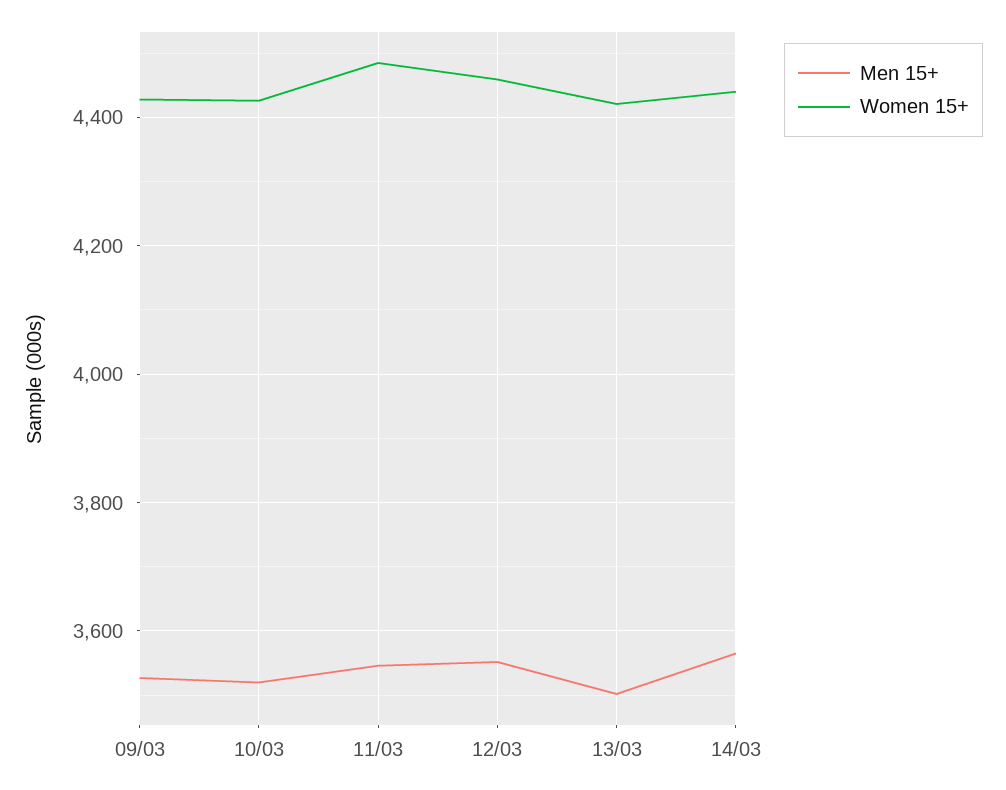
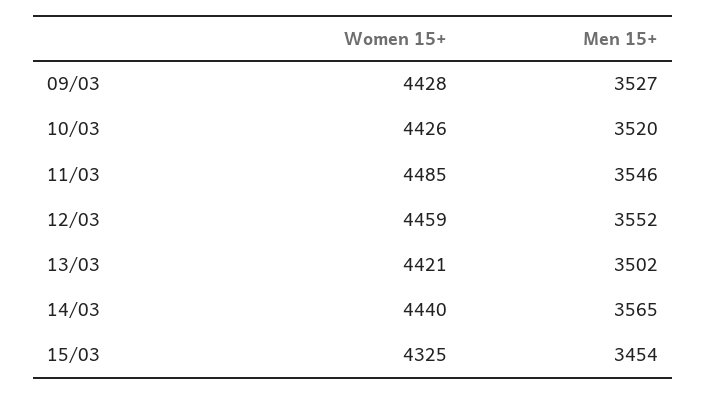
Women 15+, 15/03: none -> 4325
Men 15+, 15/03: none -> 3454

